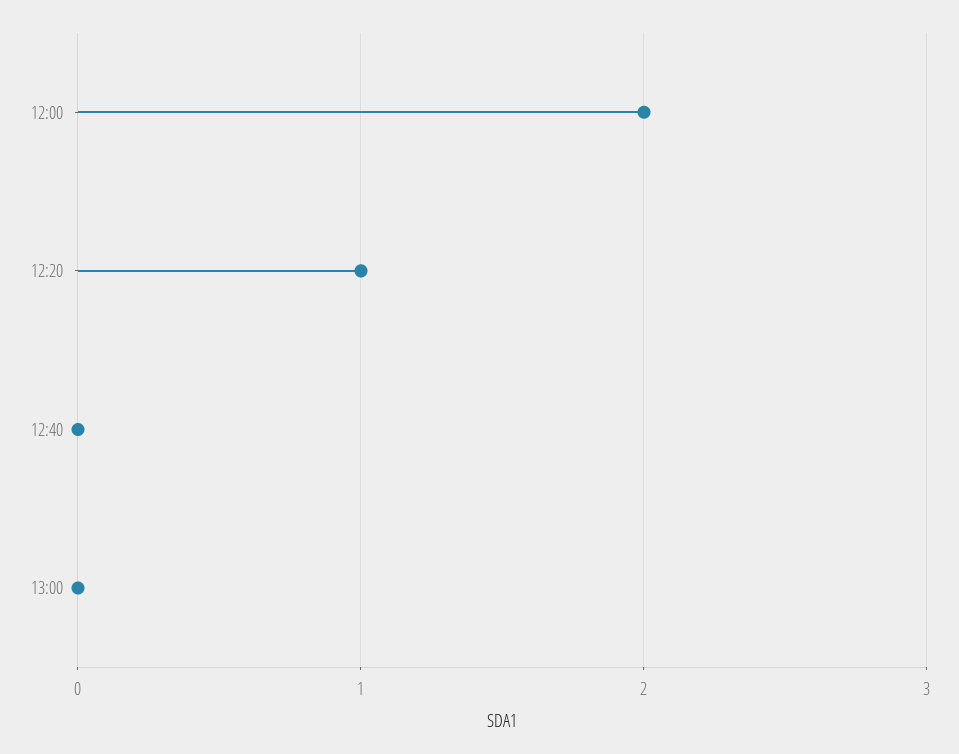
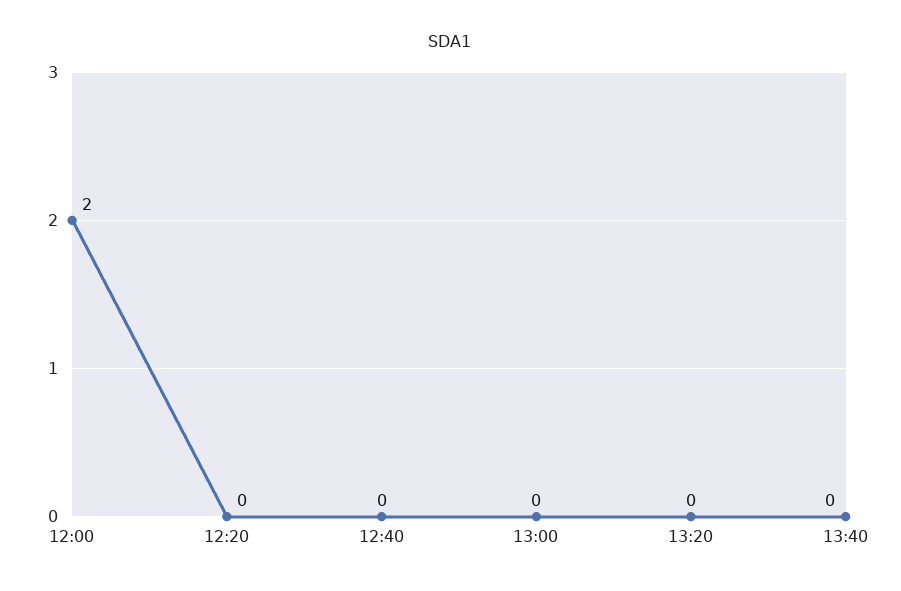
12:20: 1 -> 0
13:20: none -> 0
13:40: none -> 0

